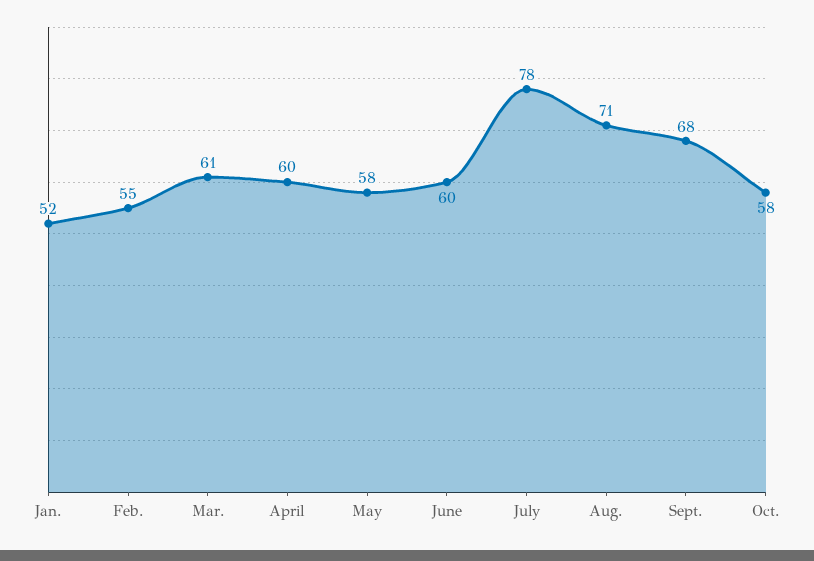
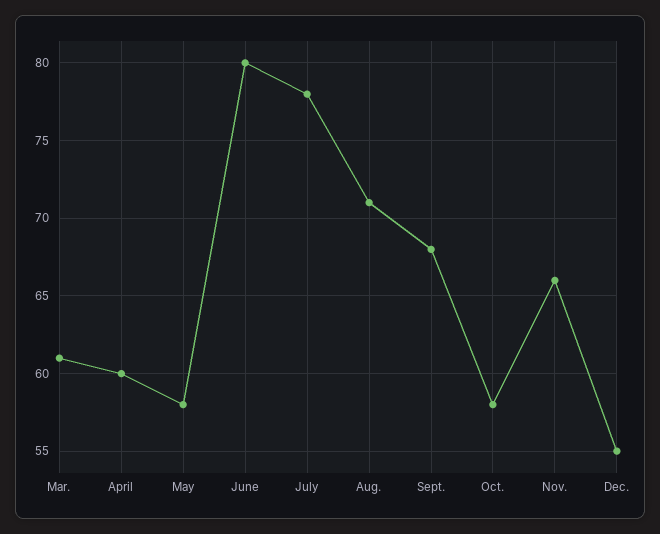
Jan.: 52 -> none
Feb.: 55 -> none
June: 60 -> 80
Nov.: none -> 66
Dec.: none -> 55

